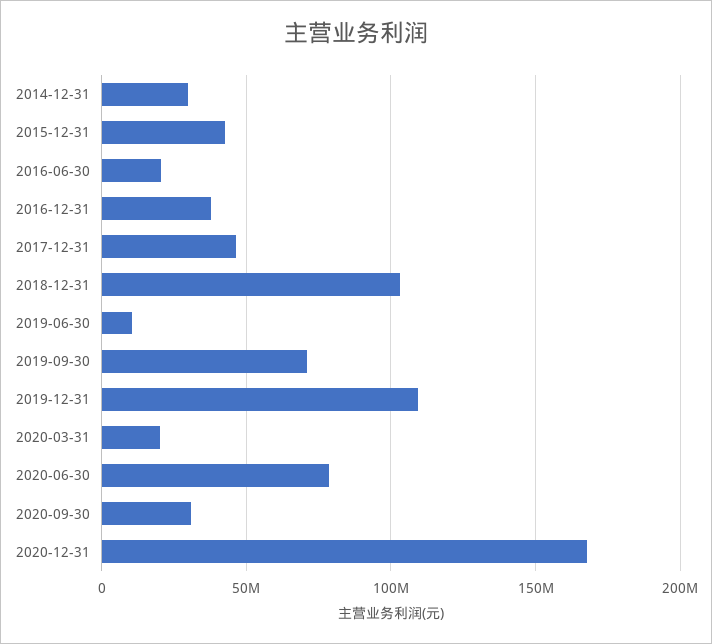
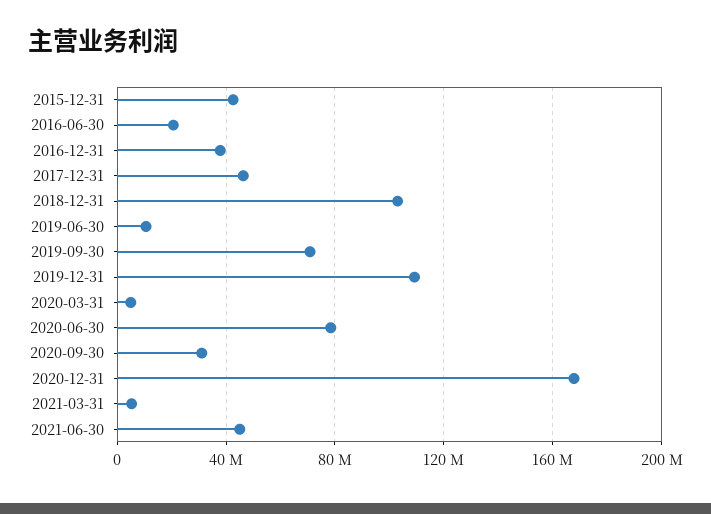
2014-12-31: 30000000 -> none
2020-03-31: 20000000 -> 5000000
2021-03-31: none -> 5000000
2021-06-30: none -> 45000000

